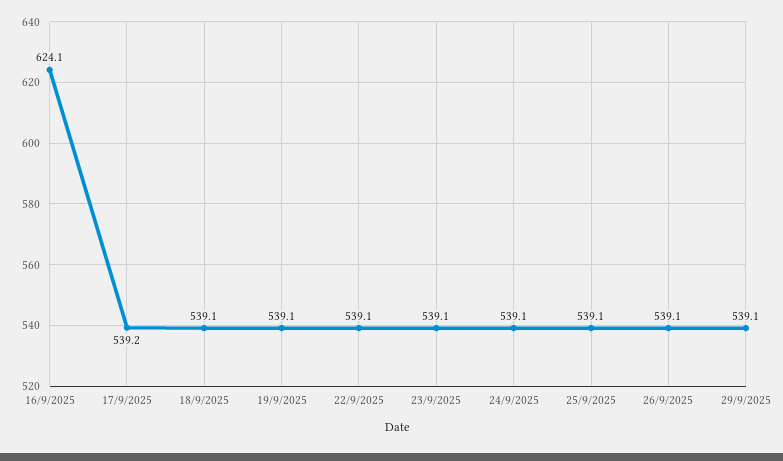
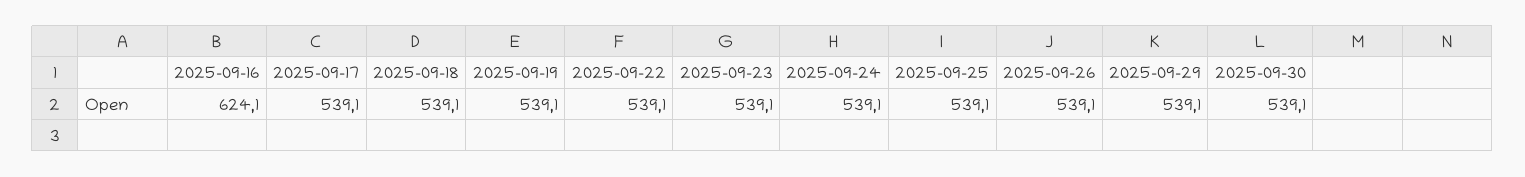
17/9/2025: 539.2 -> 539.1
2025-09-30: none -> 539.1

